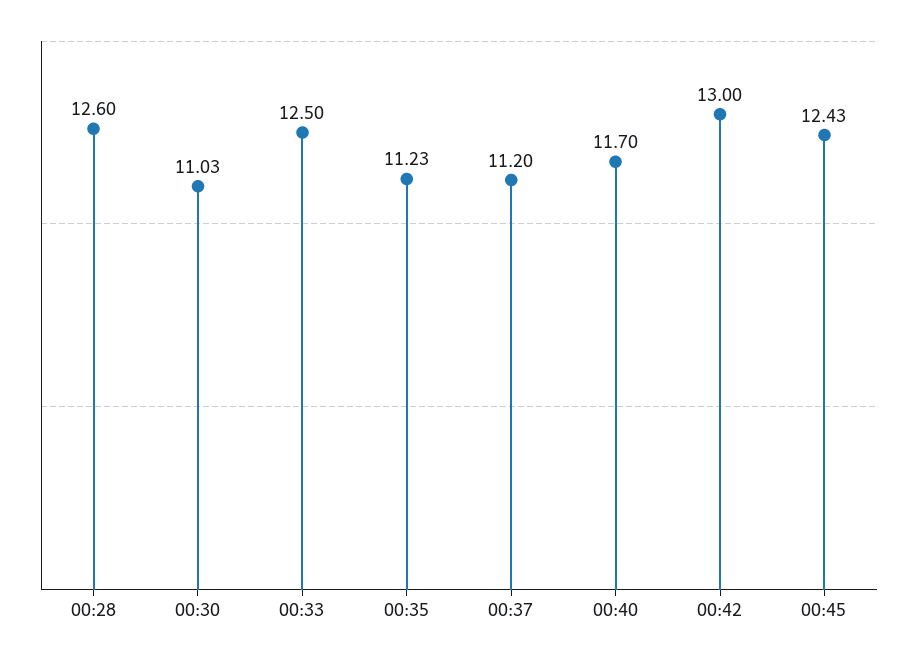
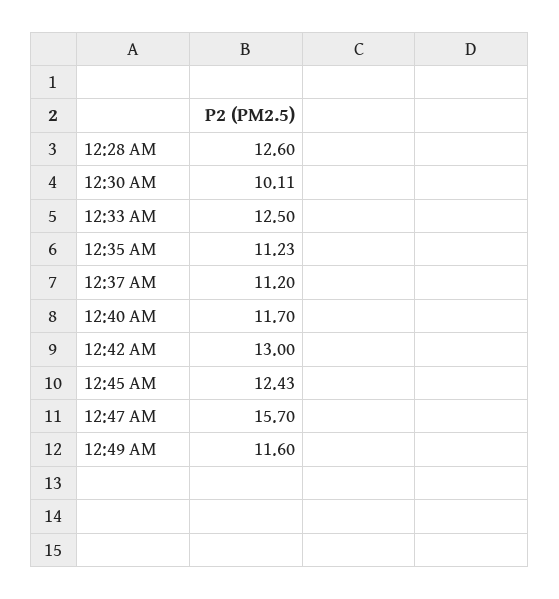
00:30: 11.03 -> 10.11
12:47 AM: none -> 15.7
12:49 AM: none -> 11.6

